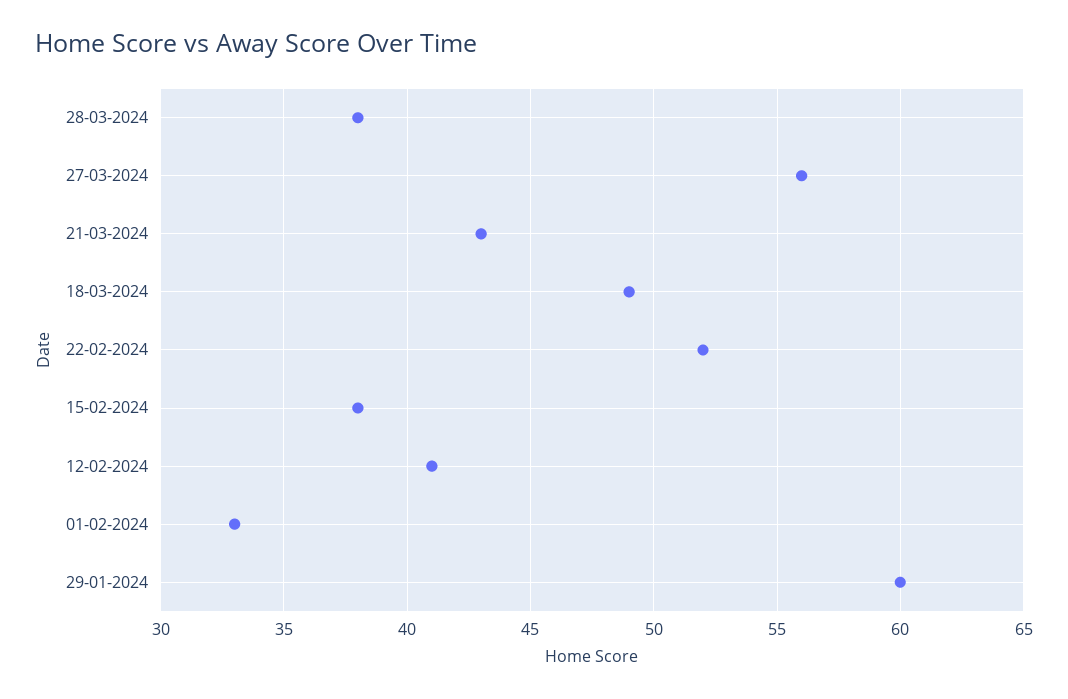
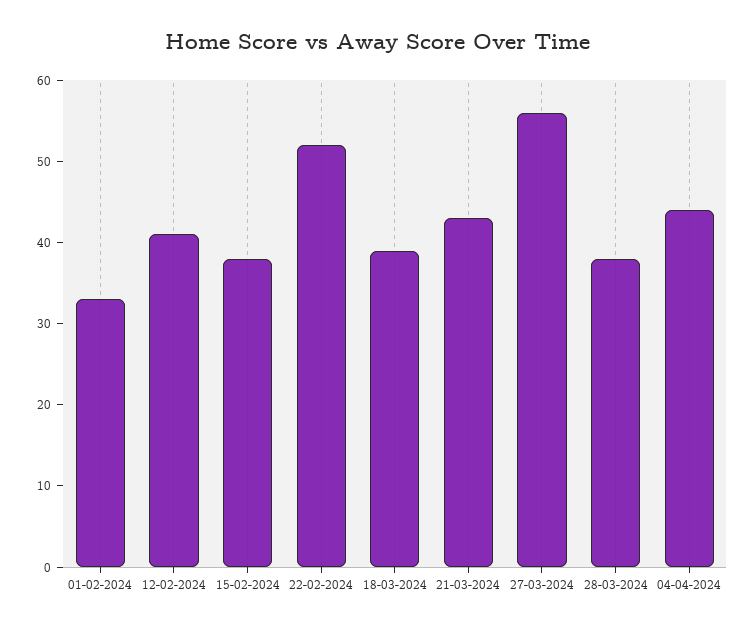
18-03-2024: 49 -> 39
29-01-2024: 60 -> none
04-04-2024: none -> 44

